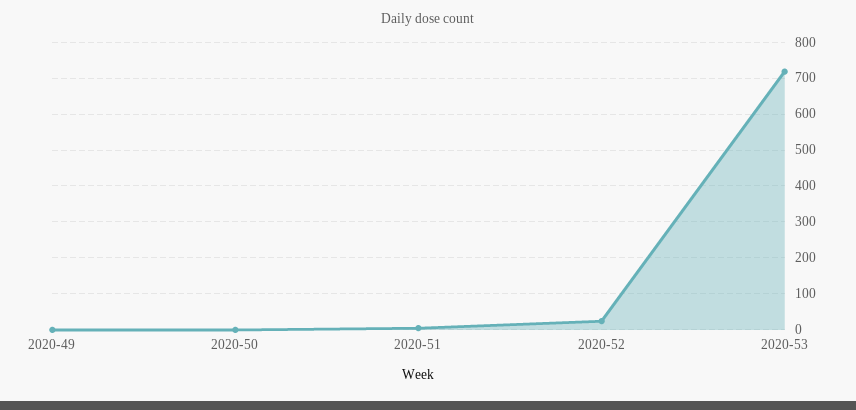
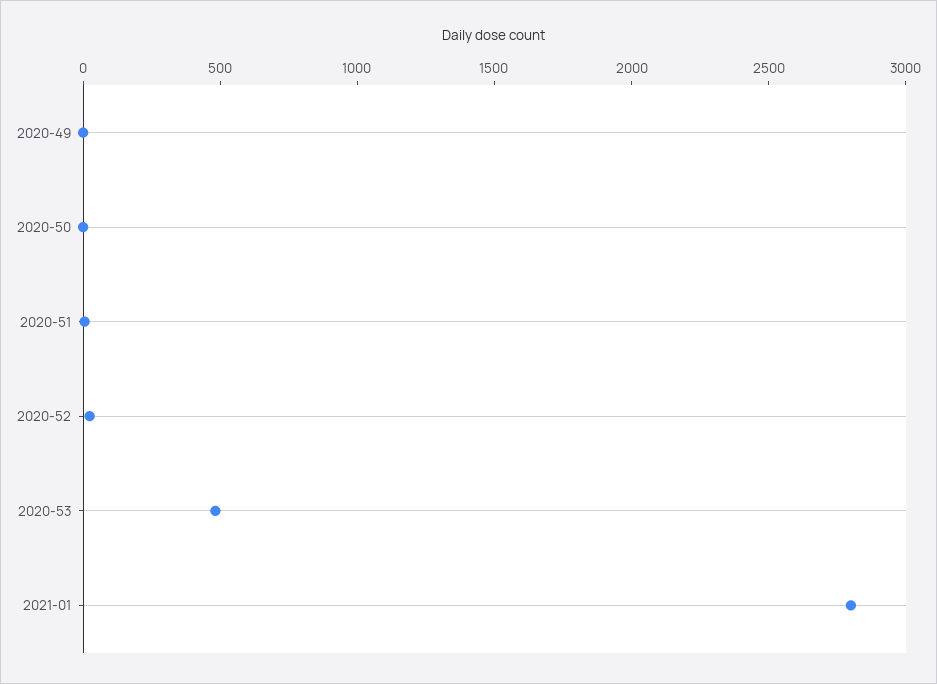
2020-53: 720 -> 500
2021-01: none -> 2800

